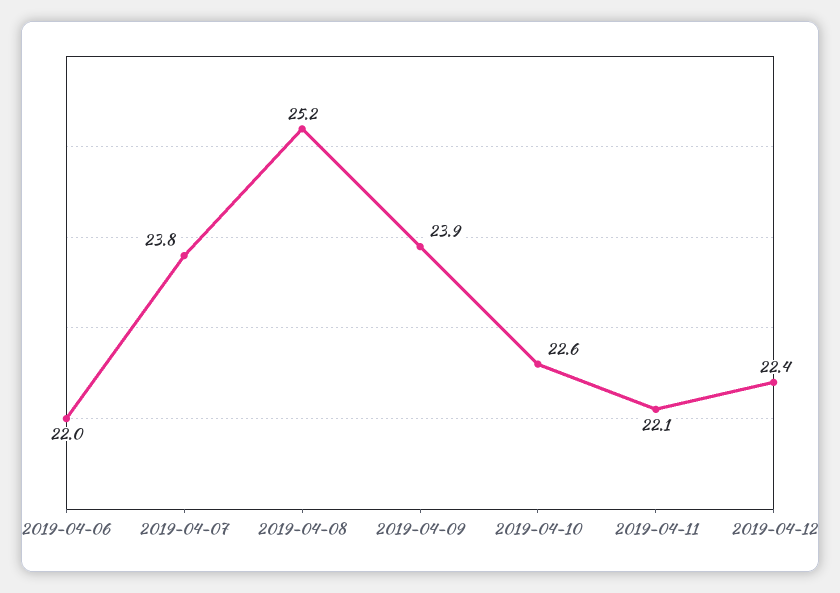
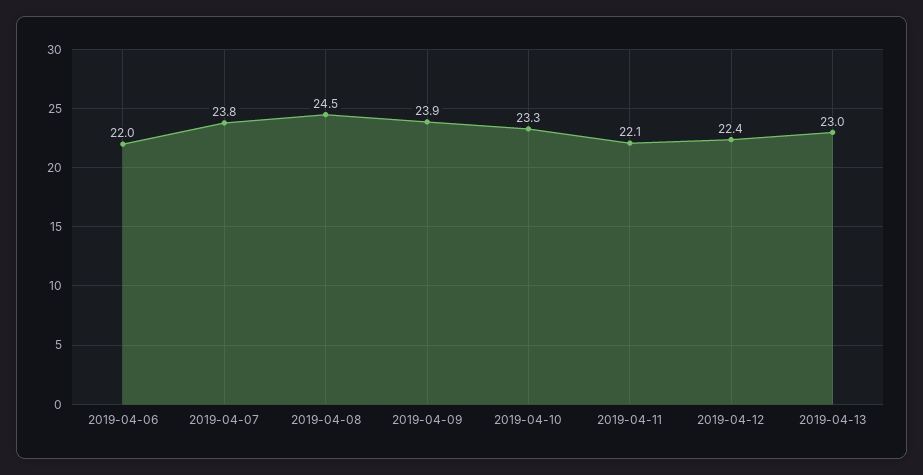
2019-04-08: 25.2 -> 24.5
2019-04-10: 22.6 -> 23.3
2019-04-13: none -> 23

